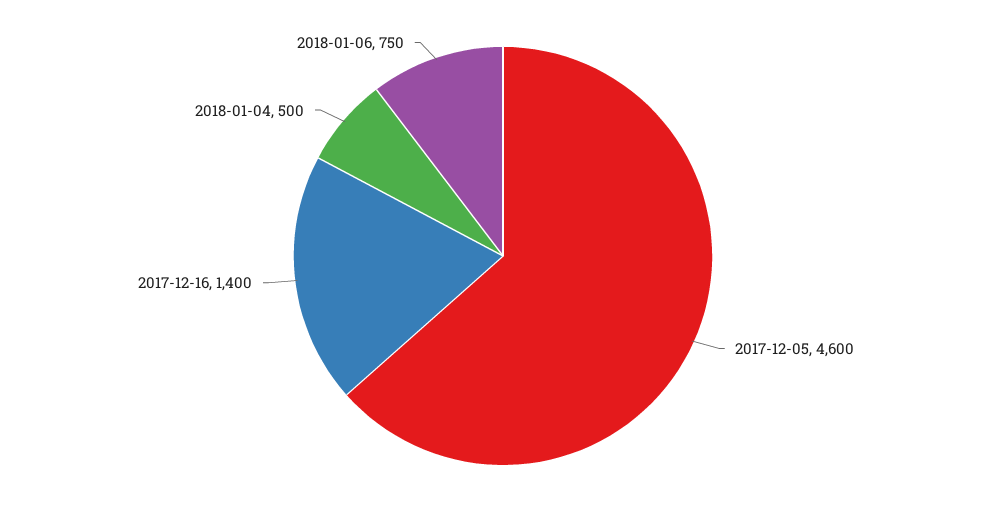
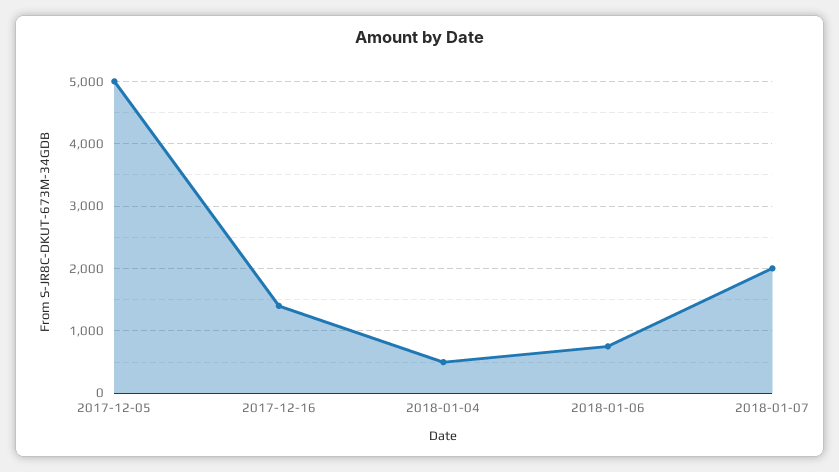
2017-12-05: 4600 -> 5000
2018-01-07: none -> 2000

